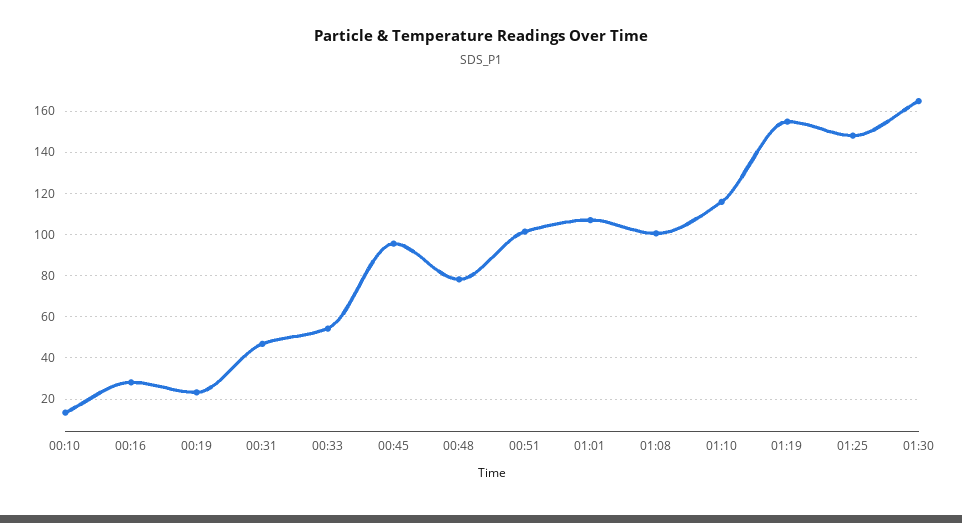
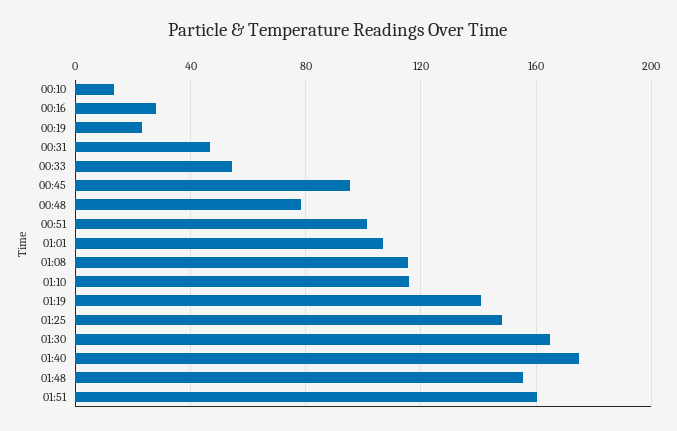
01:08: 100 -> 115
01:19: 155 -> 140
01:40: none -> 175
01:48: none -> 155
01:51: none -> 160

